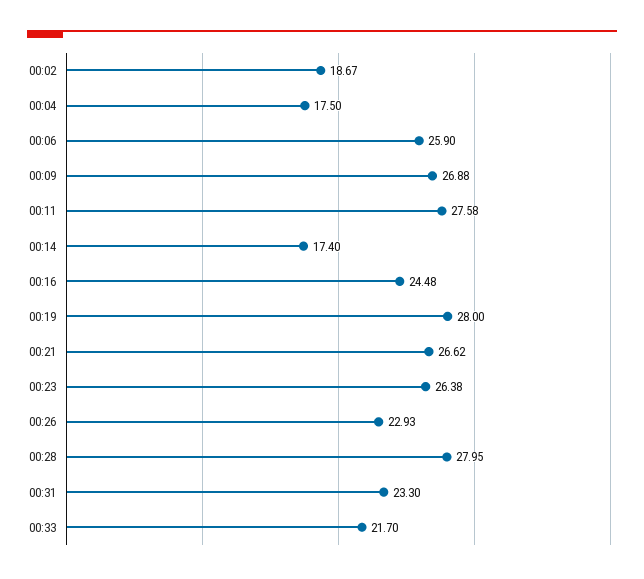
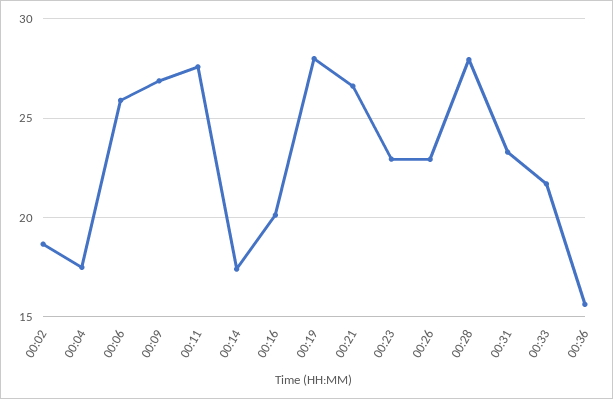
00:16: 24.48 -> 20
00:23: 26.38 -> 23
00:36: none -> 15.5

